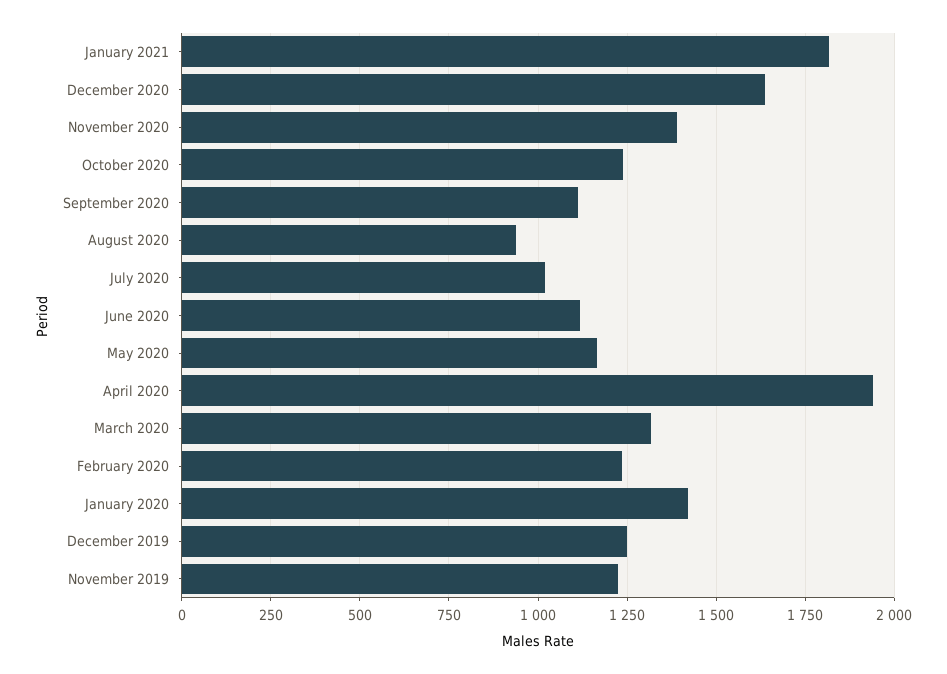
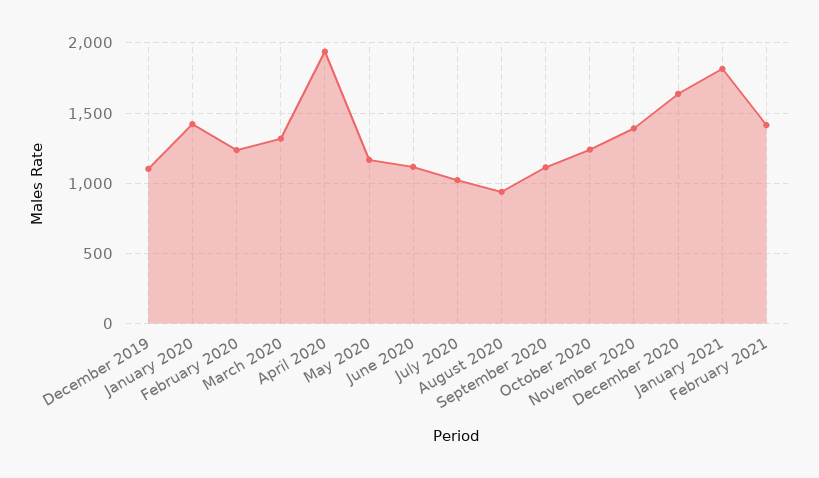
December 2019: 1250 -> 1100
November 2019: 1225 -> none
February 2021: none -> 1400

